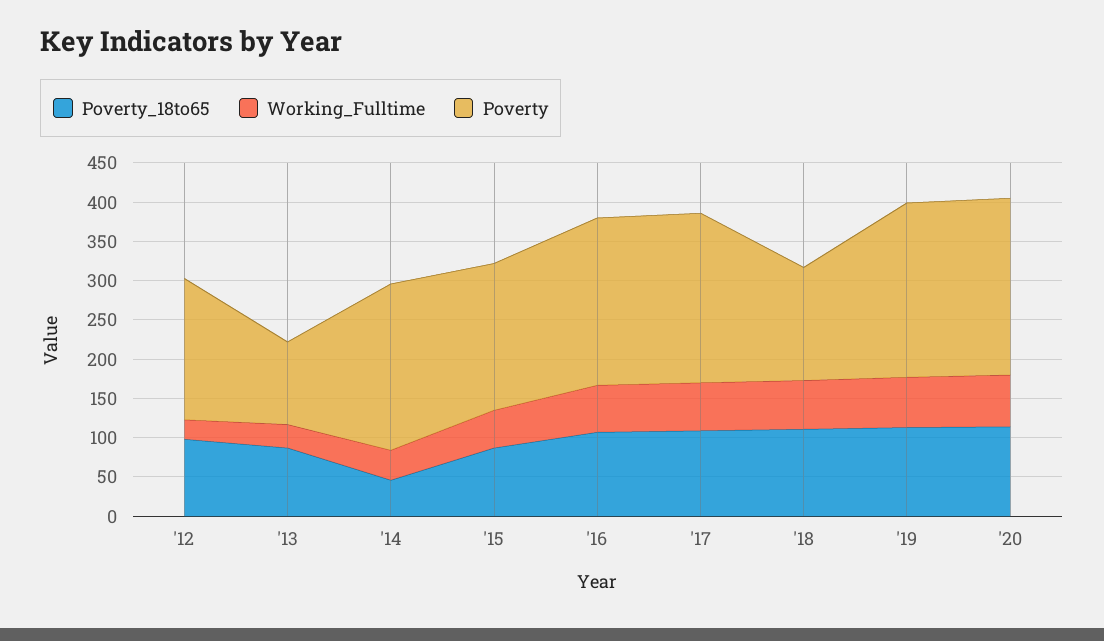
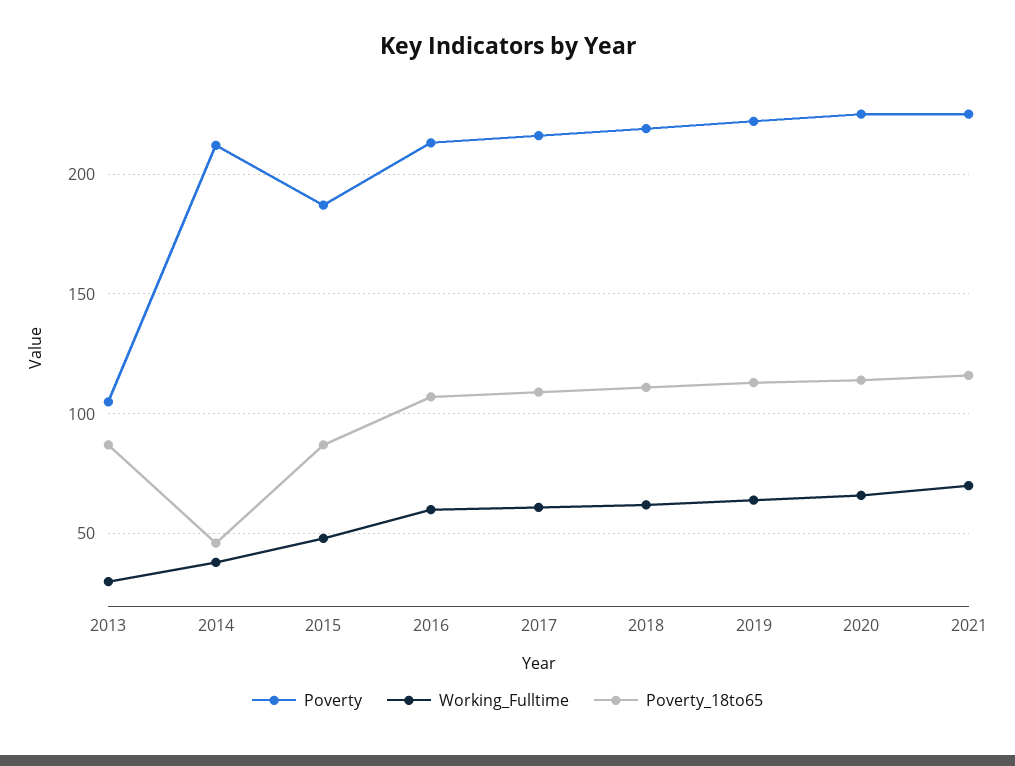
Poverty_18to65, '12: 100 -> none
Working_Fulltime, '12: 25 -> none
Poverty, '12: 175 -> none
Poverty, '18: 150 -> 220
Poverty, 2021: none -> 225
Working_Fulltime, 2021: none -> 70
Poverty_18to65, 2021: none -> 115

